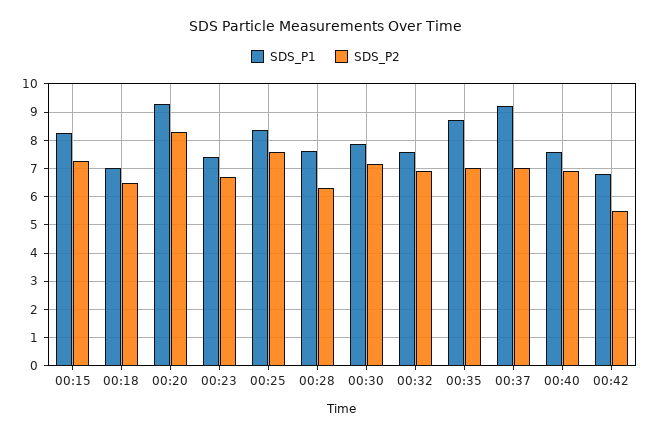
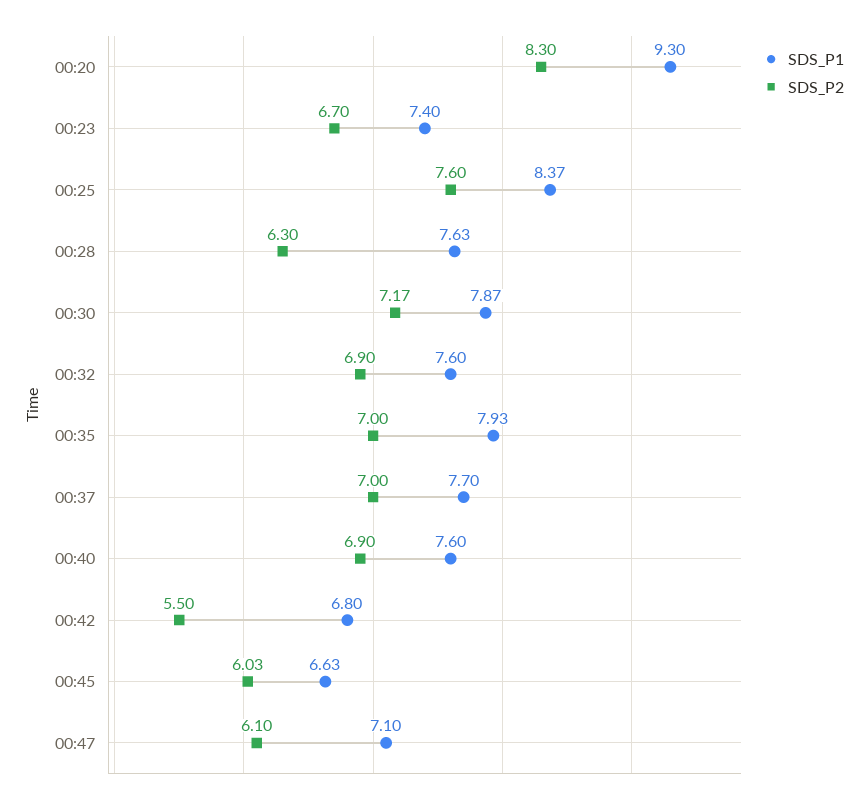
SDS_P1, 00:15: 8.25 -> none
SDS_P2, 00:15: 7.25 -> none
SDS_P1, 00:18: 7 -> none
SDS_P2, 00:18: 6.5 -> none
SDS_P1, 00:35: 8.75 -> 7.93
SDS_P1, 00:37: 9.25 -> 7.7
SDS_P1, 00:45: none -> 6.63
SDS_P2, 00:45: none -> 6.03
SDS_P1, 00:47: none -> 7.1
SDS_P2, 00:47: none -> 6.1

